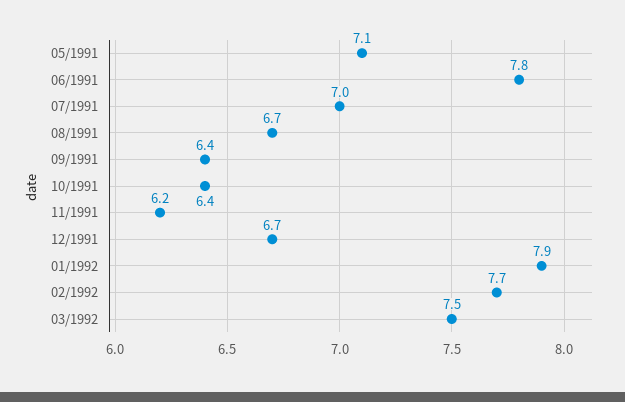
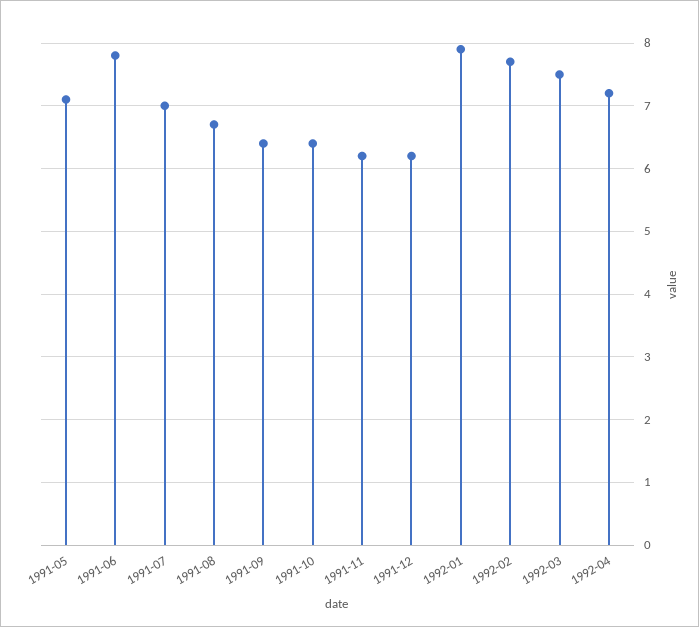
12/1991: 6.7 -> 6.2
1992-04: none -> 7.2

